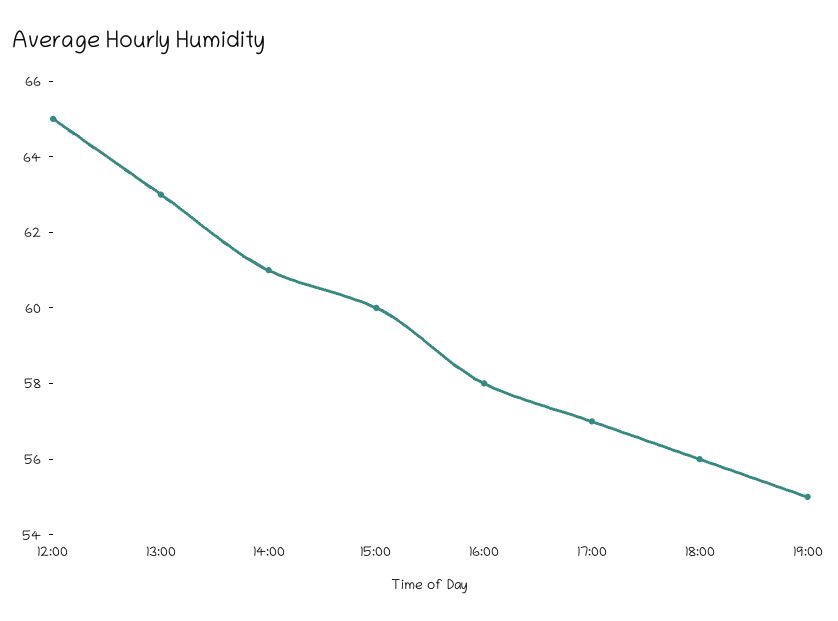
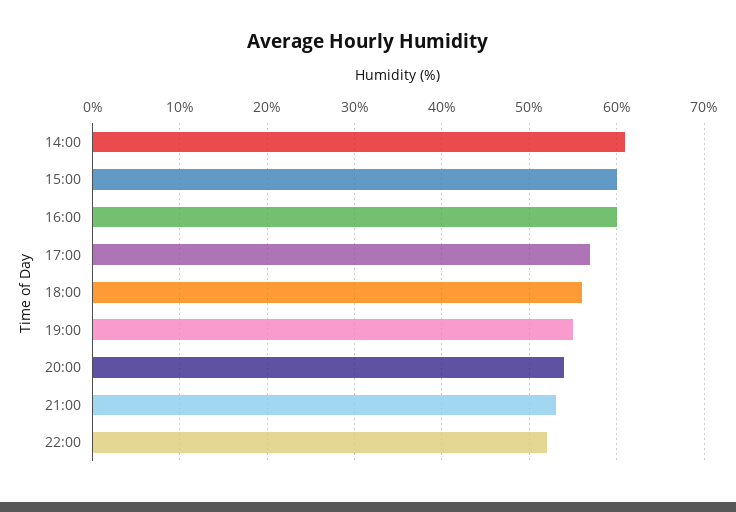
12:00: 65 -> none
13:00: 63 -> none
16:00: 58 -> 60
20:00: none -> 54
21:00: none -> 53
22:00: none -> 52

